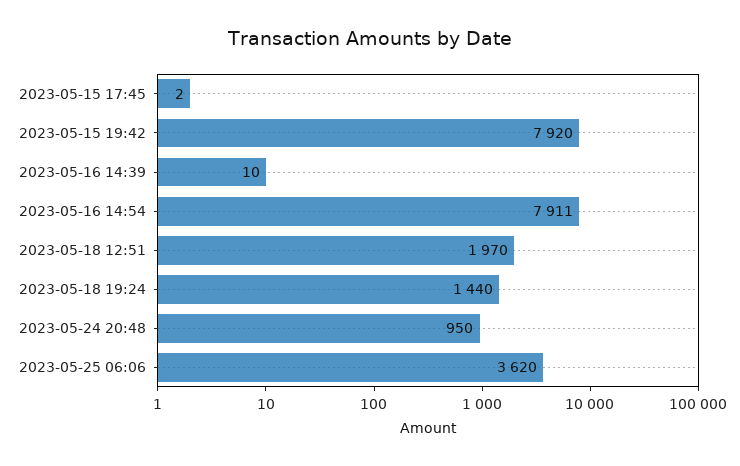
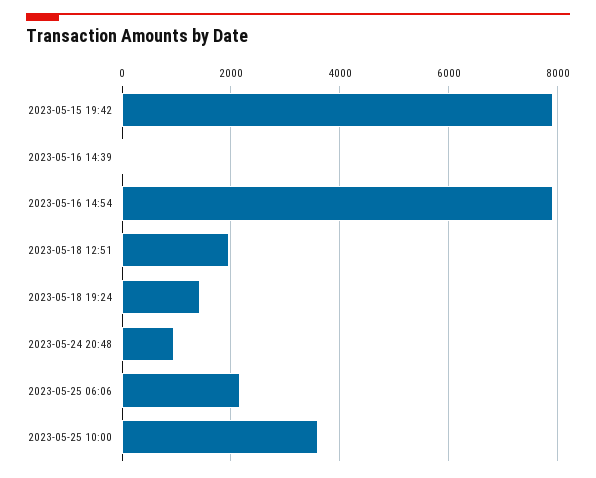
2023-05-15 17:45: 2 -> none
2023-05-25 06:06: 3620 -> 2200
2023-05-25 10:00: none -> 3600

